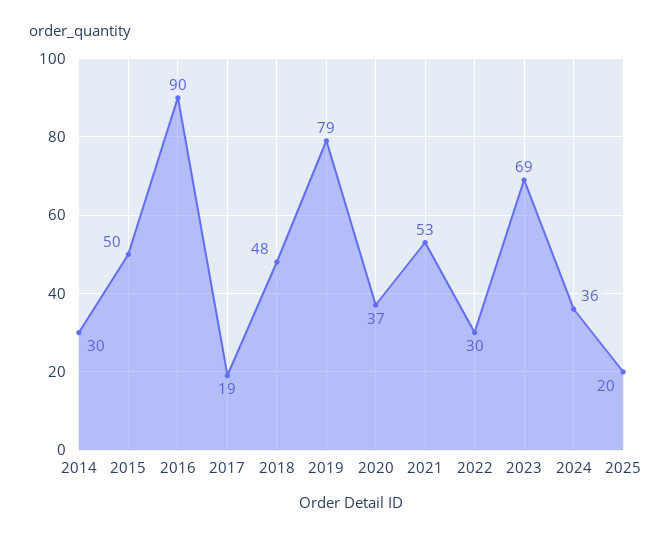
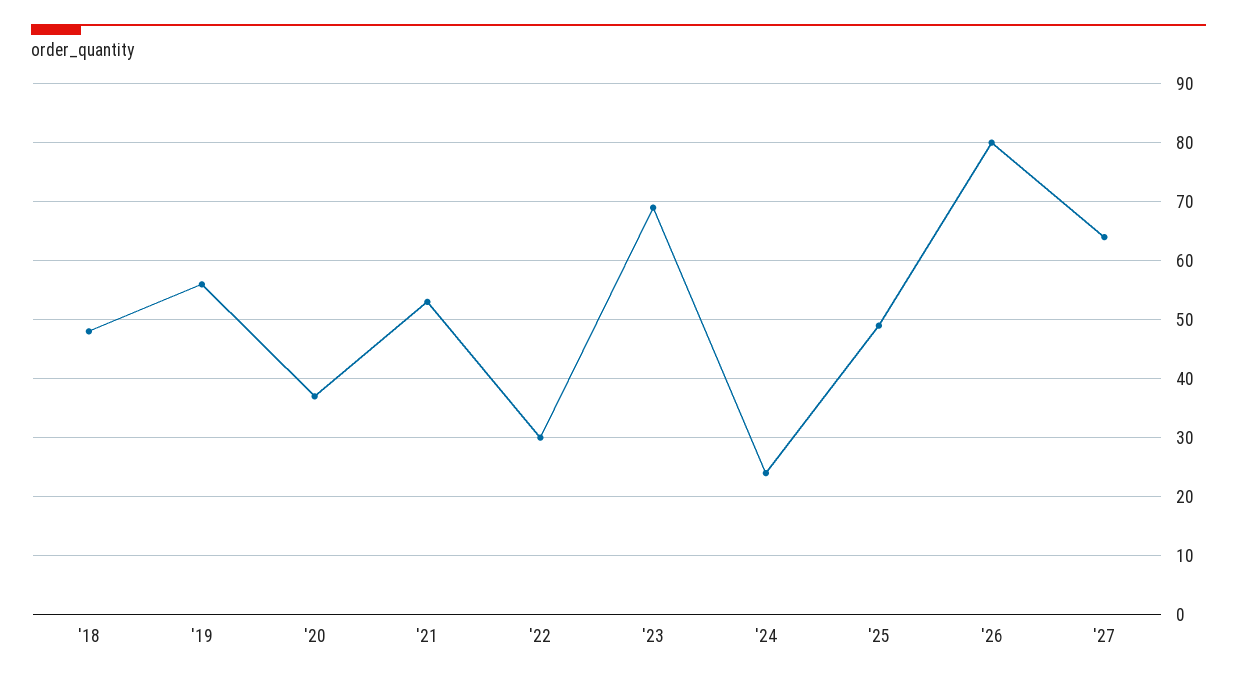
2014: 30 -> none
2015: 50 -> none
2016: 90 -> none
2017: 19 -> none
2019: 79 -> 55
2024: 36 -> 25
2025: 20 -> 50
'26: none -> 80
'27: none -> 65

